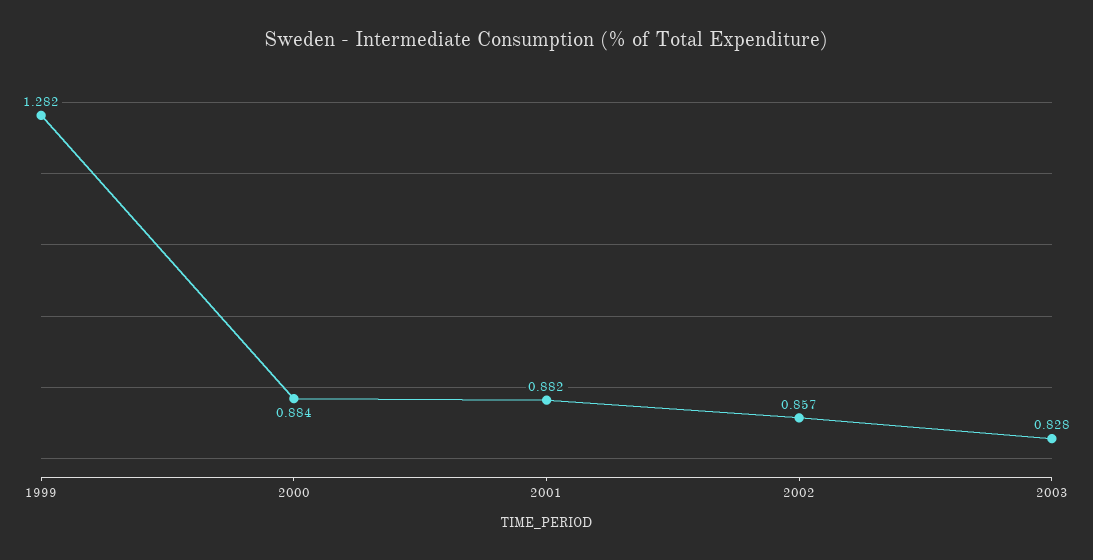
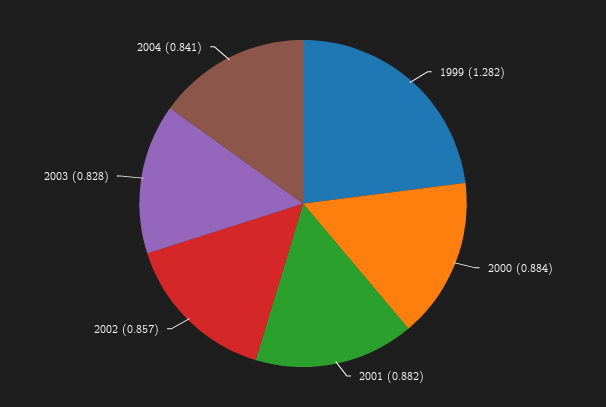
2004: none -> 0.841

